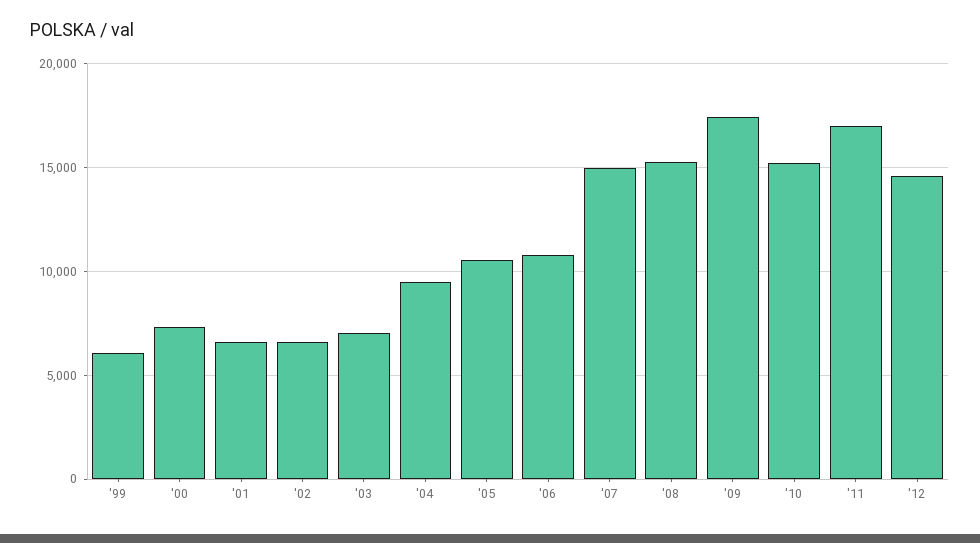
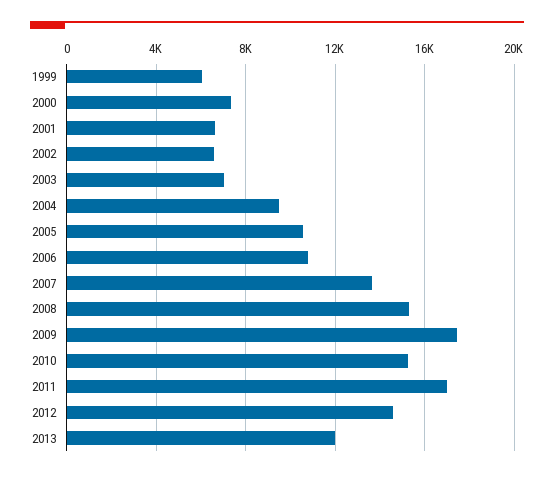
'07: 15000 -> 13500
2013: none -> 12000

